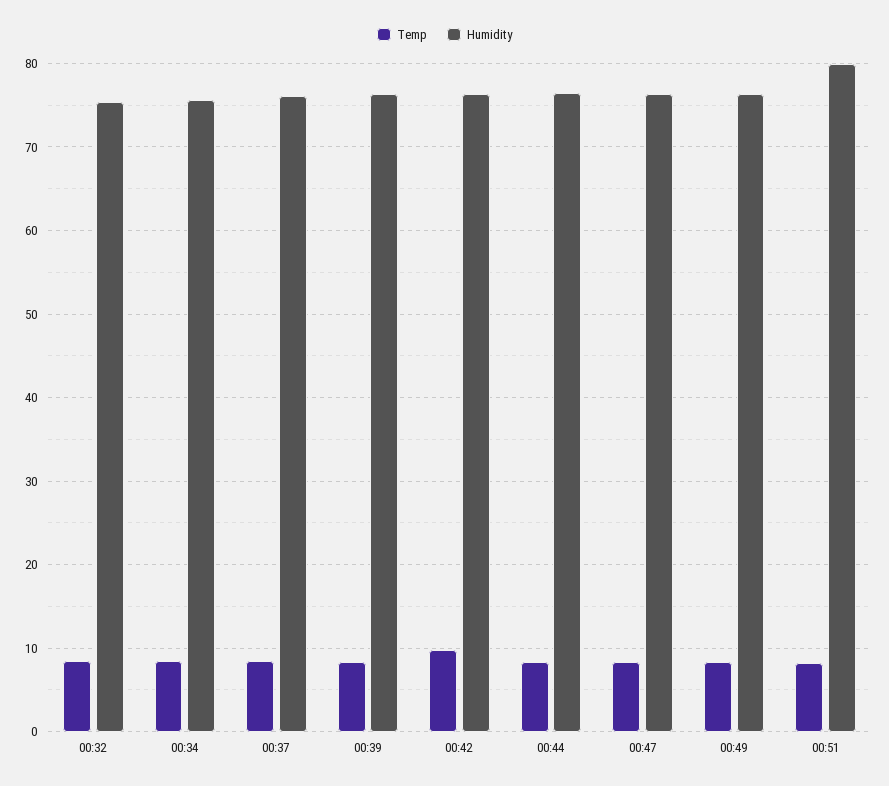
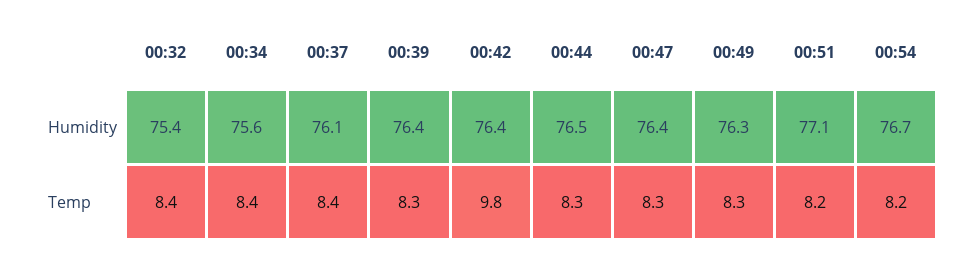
Humidity, 00:51: 80 -> 77.1
Humidity, 00:54: none -> 76.7
Temp, 00:54: none -> 8.2

